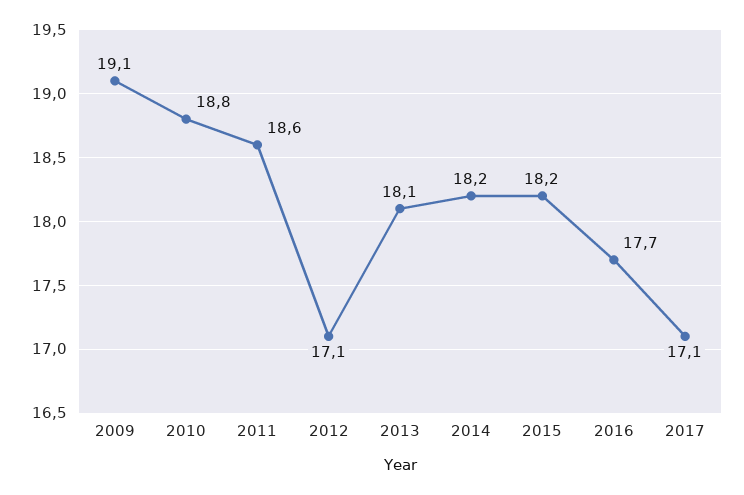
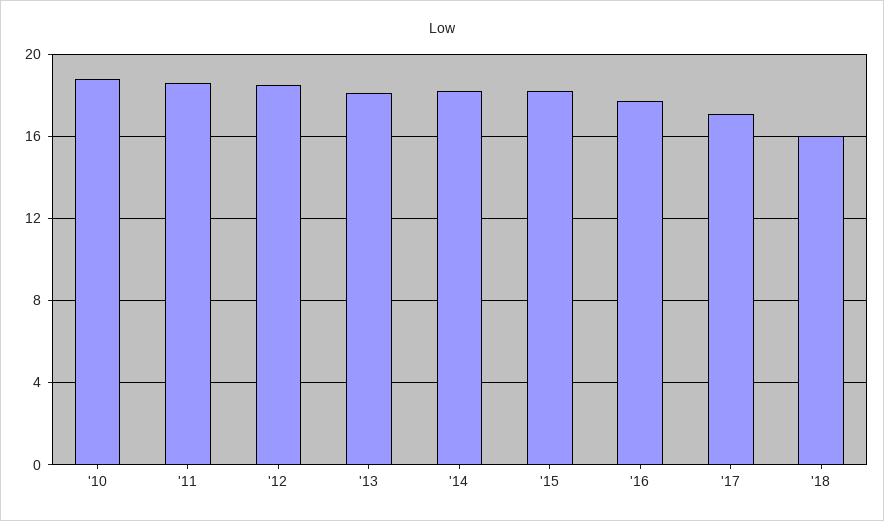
2009: 19.1 -> none
2012: 17.1 -> 18.5
'18: none -> 16

